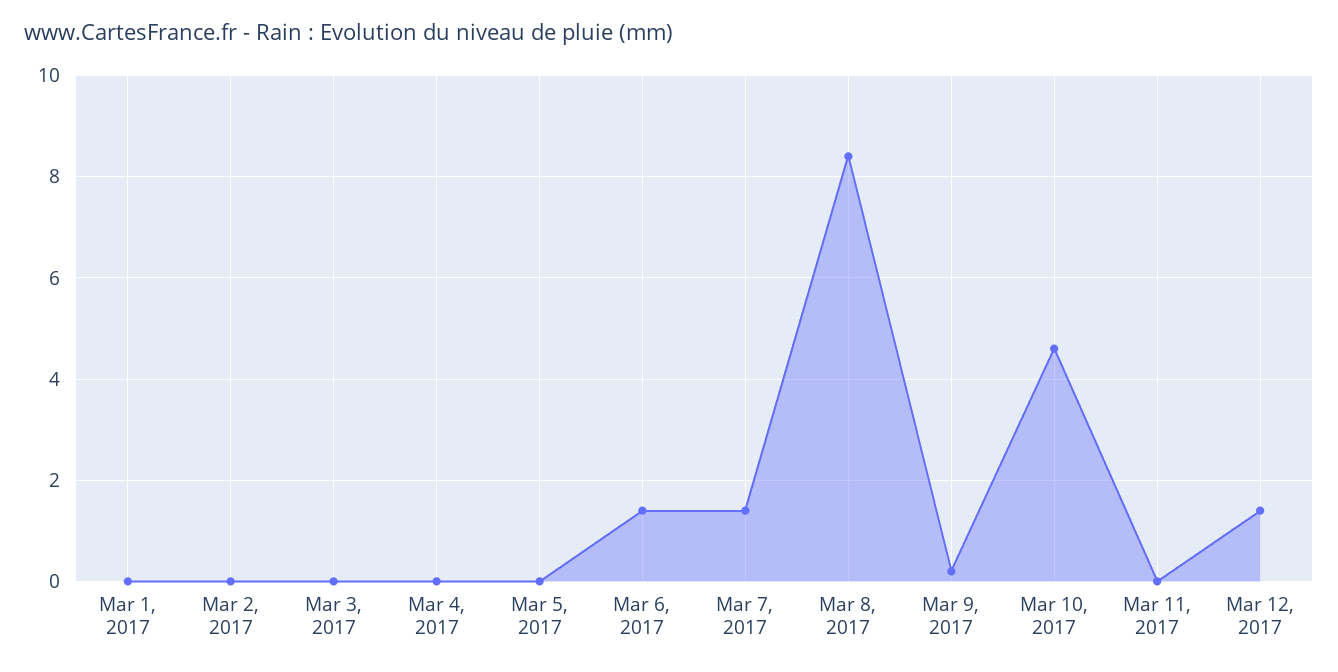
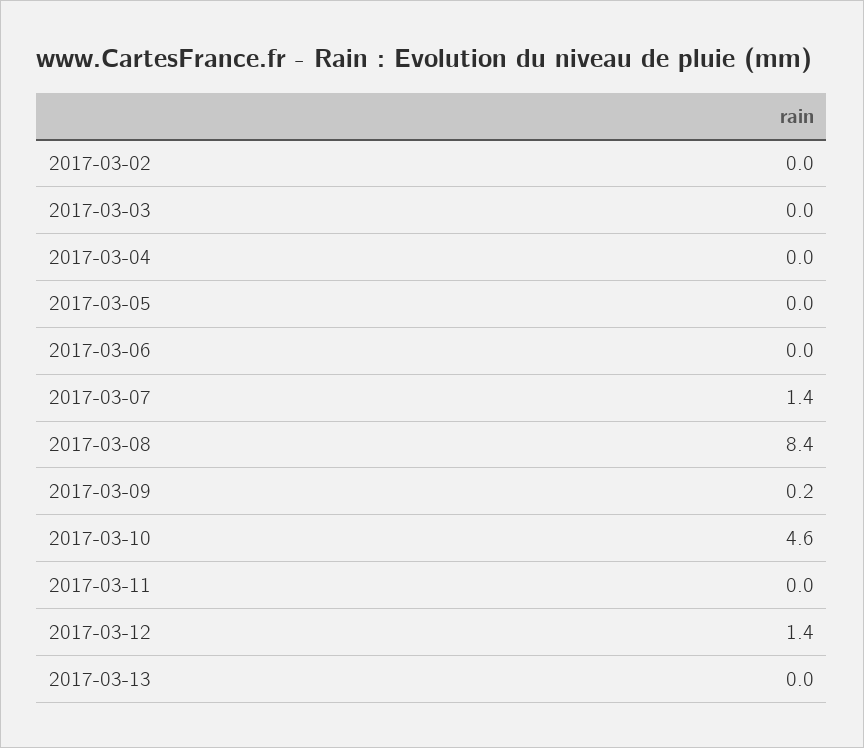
Mar 1, 2017: 0 -> none
Mar 6, 2017: 1.5 -> 0
2017-03-13: none -> 0

